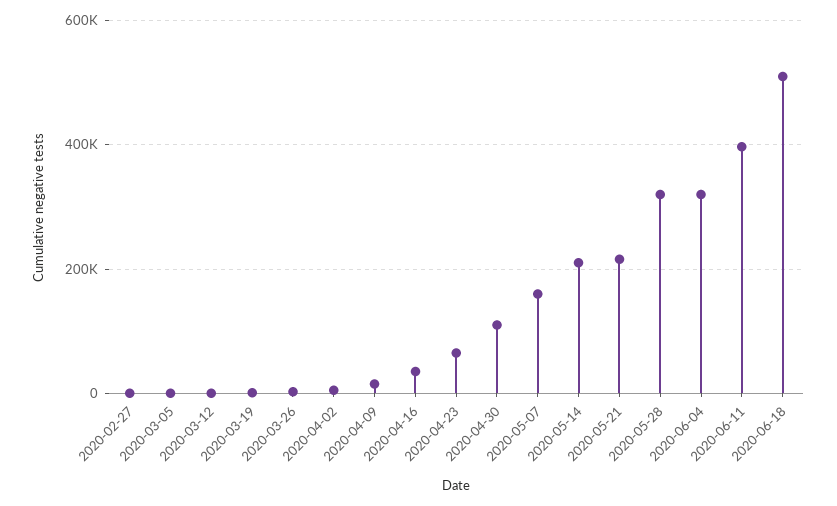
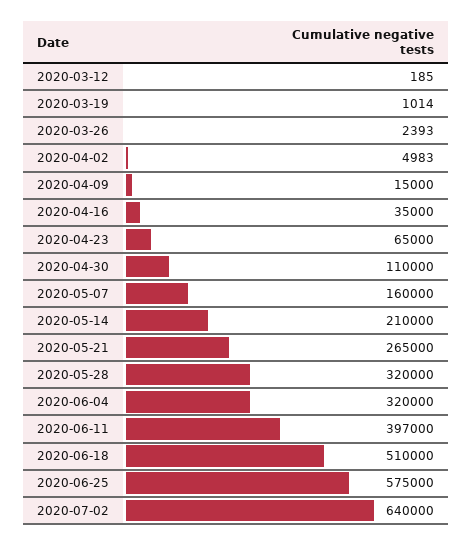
2020-02-27: 0 -> none
2020-03-05: 0 -> none
2020-05-21: 220000 -> 265000
2020-06-25: none -> 575000
2020-07-02: none -> 640000

